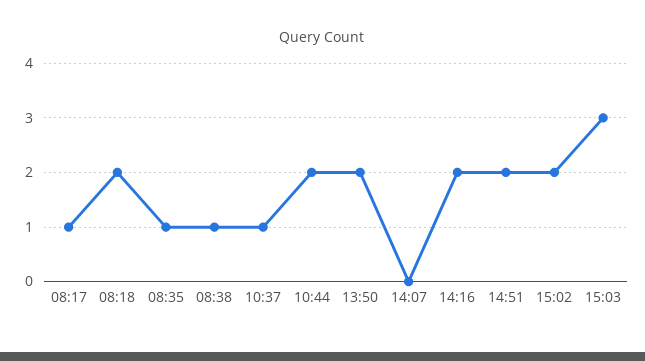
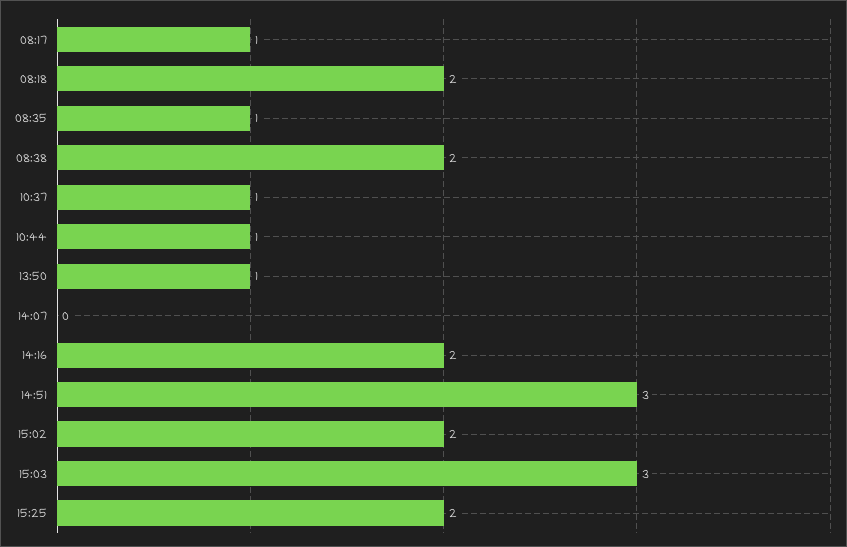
08:38: 1 -> 2
10:44: 2 -> 1
13:50: 2 -> 1
14:51: 2 -> 3
15:25: none -> 2

